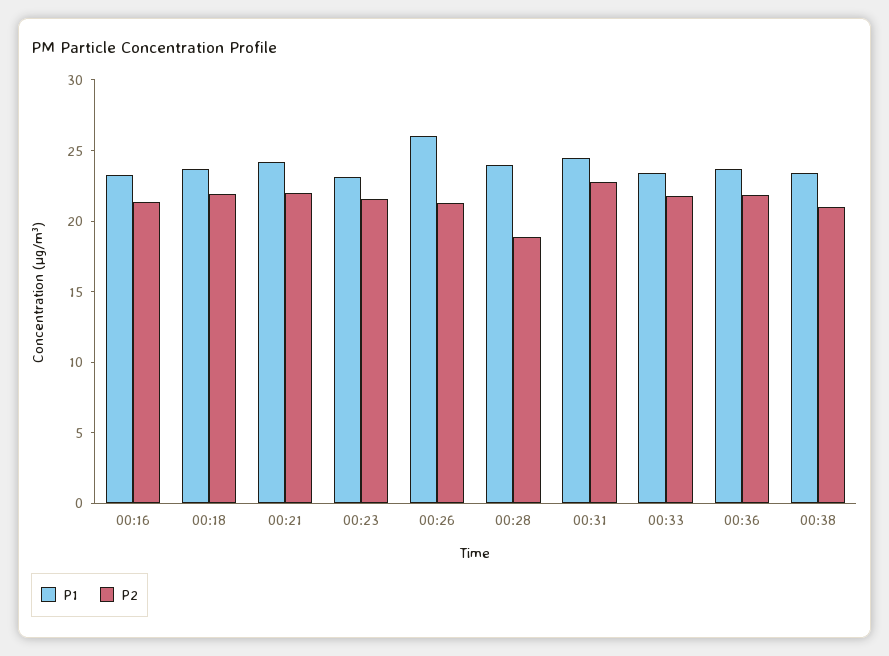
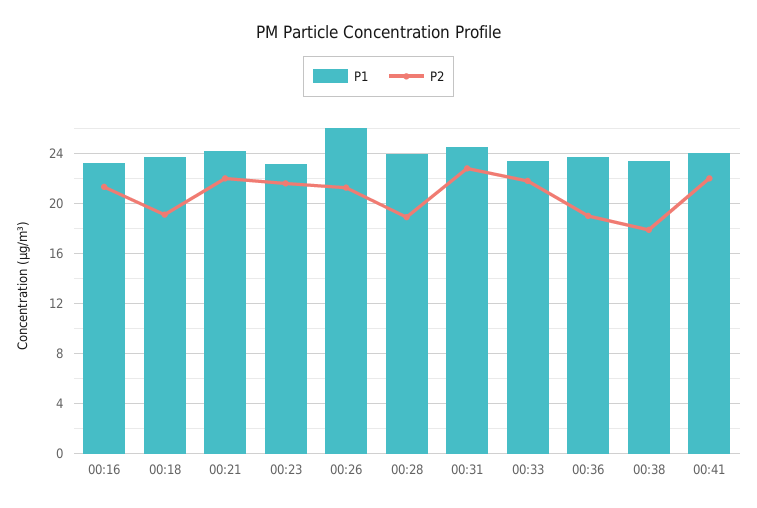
P2, 00:18: 22 -> 19
P2, 00:36: 22 -> 19
P2, 00:38: 21 -> 18
P1, 00:41: none -> 24
P2, 00:41: none -> 22

